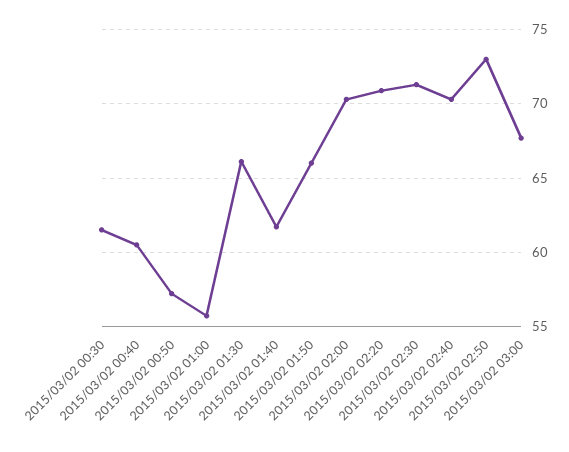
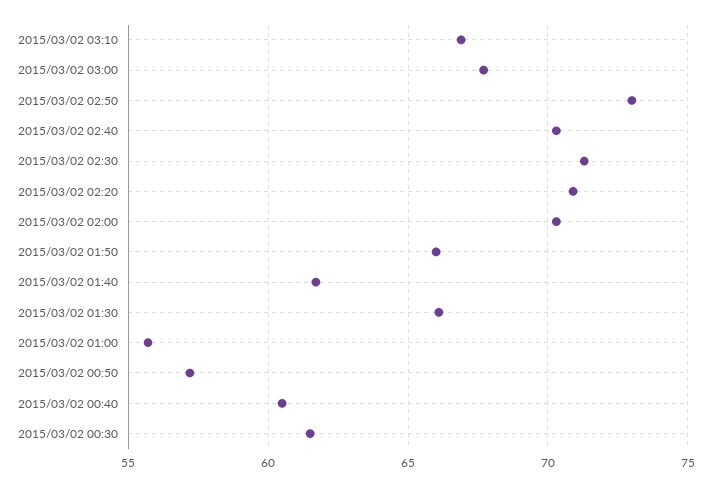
2015/03/02 03:10: none -> 67

